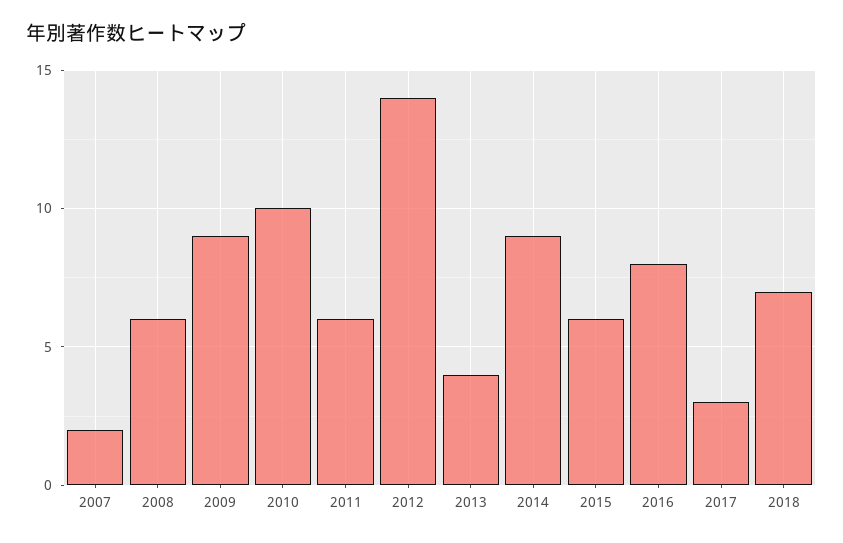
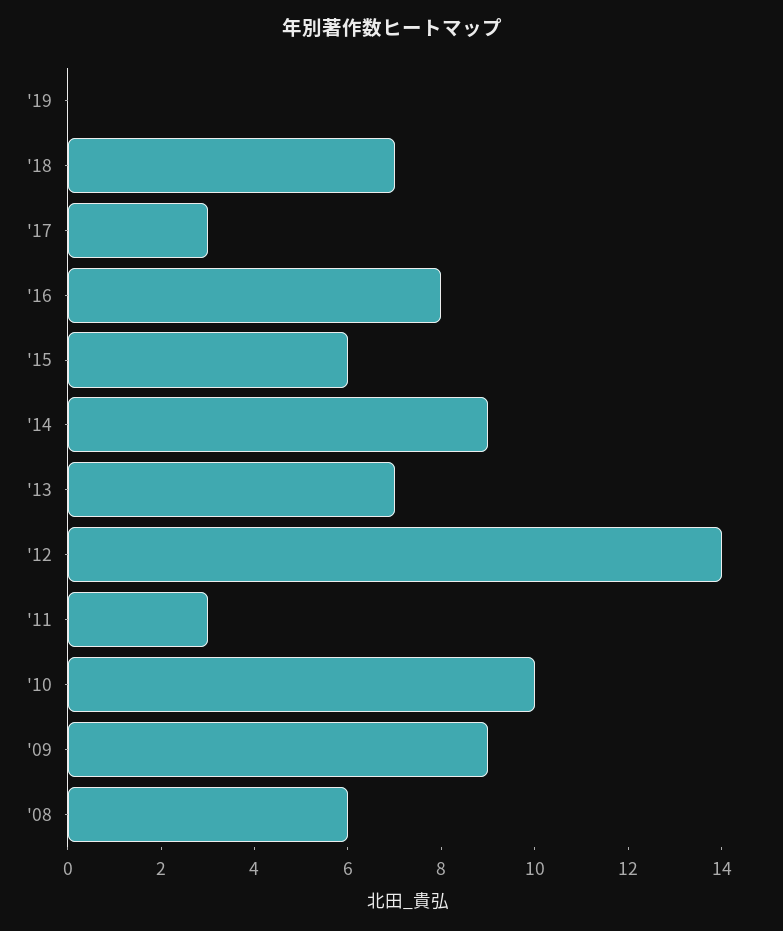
2007: 2 -> none
2011: 6 -> 3
2013: 4 -> 7
'19: none -> 0

